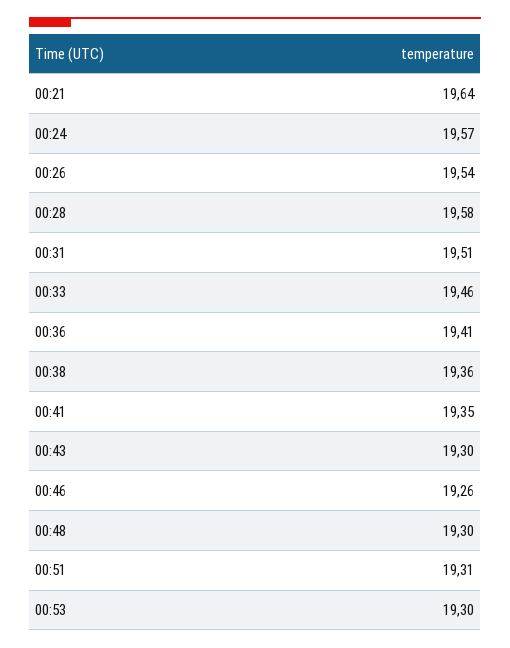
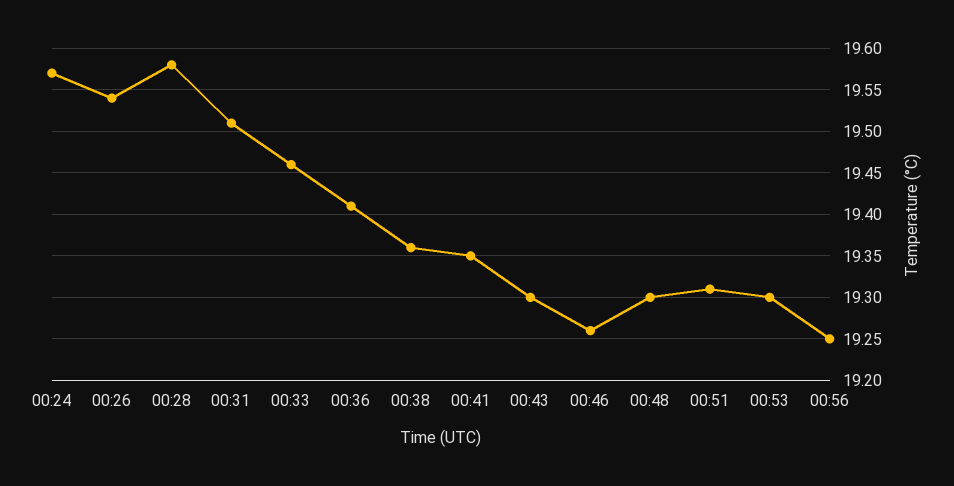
00:21: 19.64 -> none
00:56: none -> 19.25

